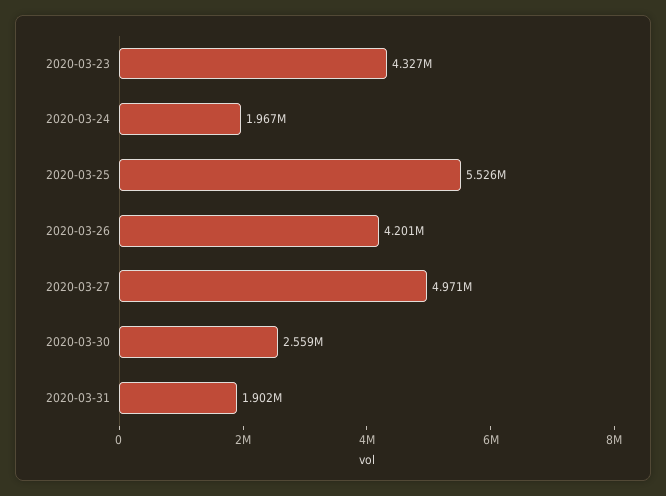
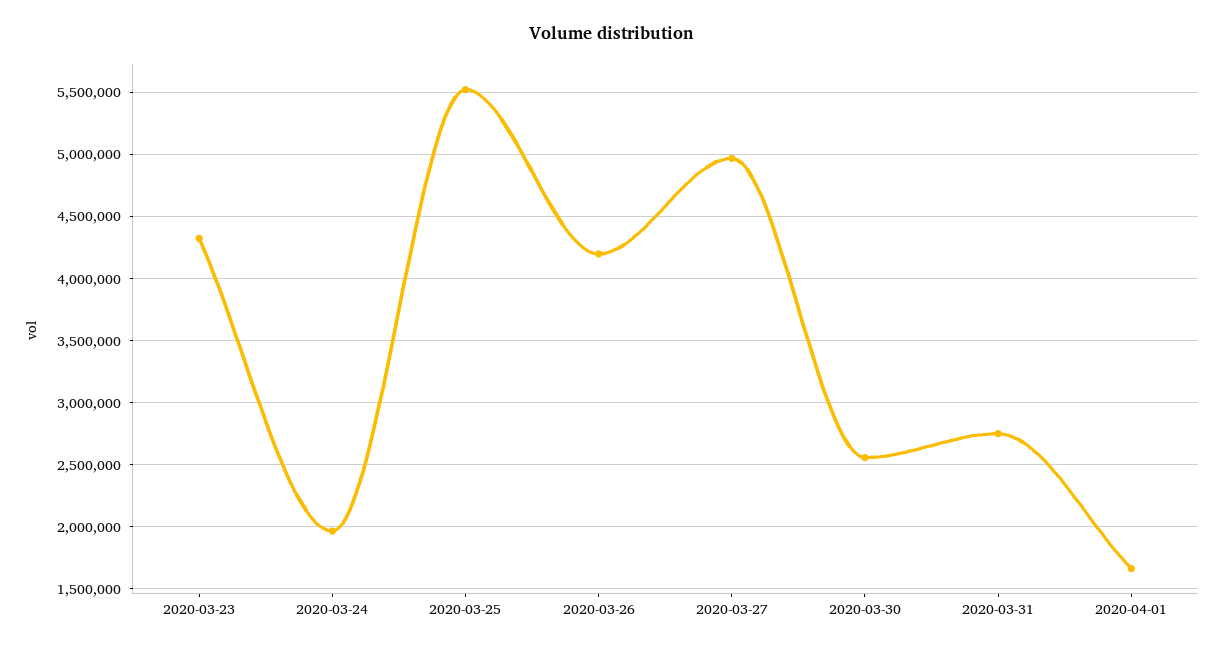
2020-03-31: 1902000 -> 2750000
2020-04-01: none -> 1650000

